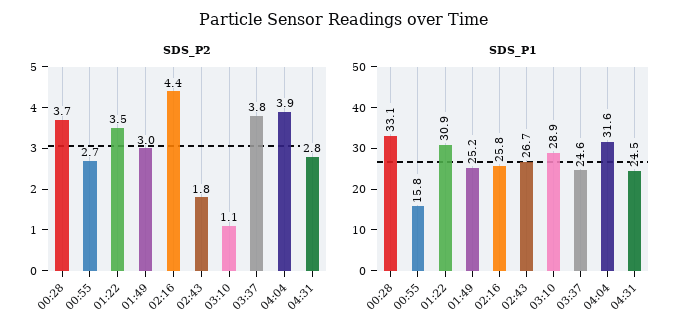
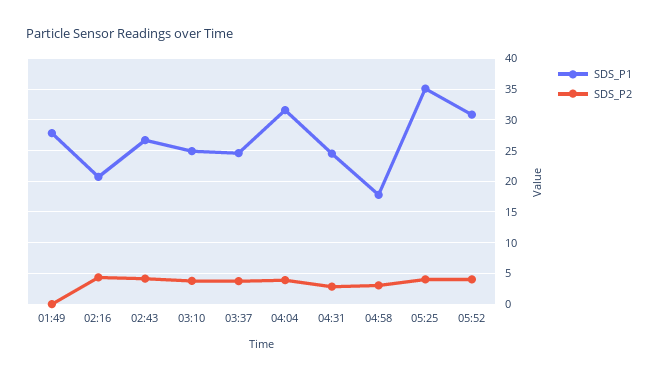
SDS_P2, 00:28: 3.7 -> none
SDS_P2, 00:55: 2.7 -> none
SDS_P2, 01:22: 3.5 -> none
SDS_P2, 01:49: 3 -> 0
SDS_P2, 02:43: 1.8 -> 4
SDS_P2, 03:10: 1.1 -> 4
SDS_P1, 00:28: 33.1 -> none
SDS_P1, 00:55: 15.8 -> none
SDS_P1, 01:22: 30.9 -> none
SDS_P1, 01:49: 25.2 -> 28
SDS_P1, 02:16: 25.8 -> 21
SDS_P1, 03:10: 28.9 -> 25
SDS_P1, 04:58: none -> 18
SDS_P2, 04:58: none -> 3
SDS_P1, 05:25: none -> 35
SDS_P2, 05:25: none -> 4
SDS_P1, 05:52: none -> 31
SDS_P2, 05:52: none -> 4

